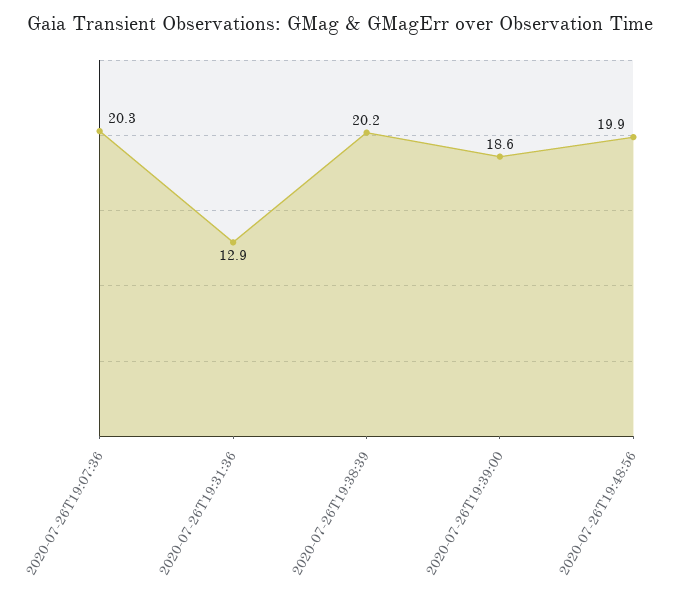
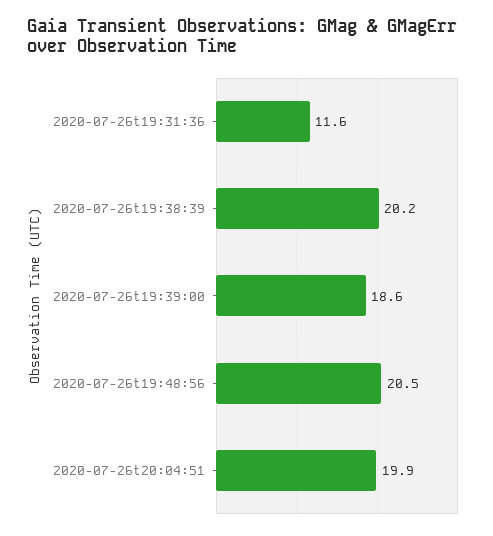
2020-07-26T19:07:36: 20.3 -> none
2020-07-26T19:31:36: 12.9 -> 11.6
2020-07-26T19:48:56: 19.9 -> 20.5
2020-07-26t20:04:51: none -> 19.9

